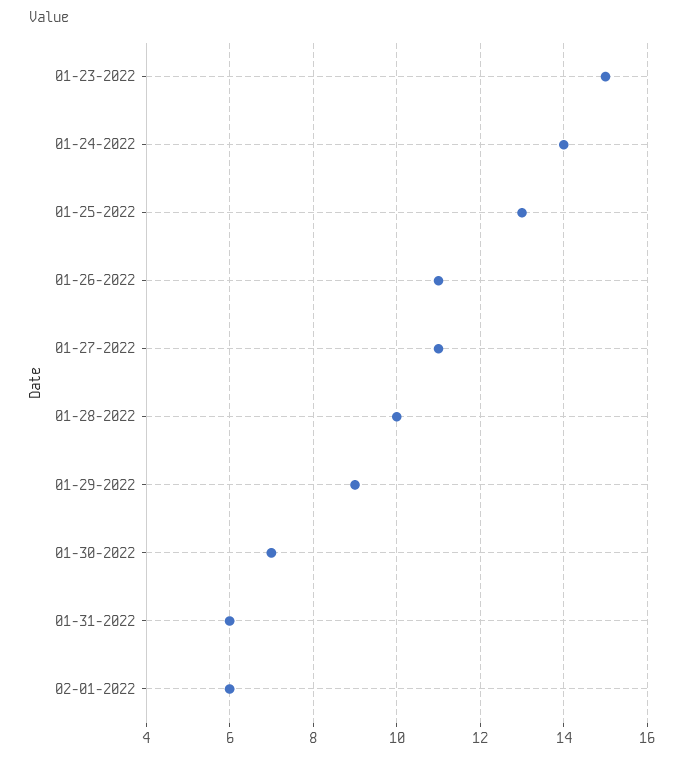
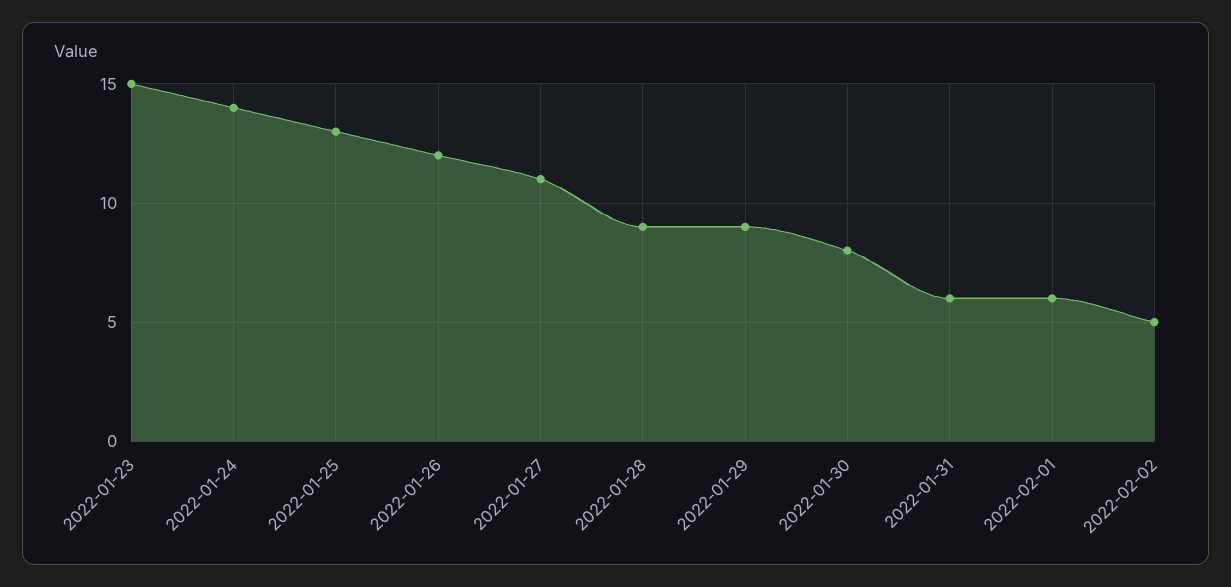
01-26-2022: 11 -> 12
01-28-2022: 10 -> 9
01-30-2022: 7 -> 8
2022-02-02: none -> 5

